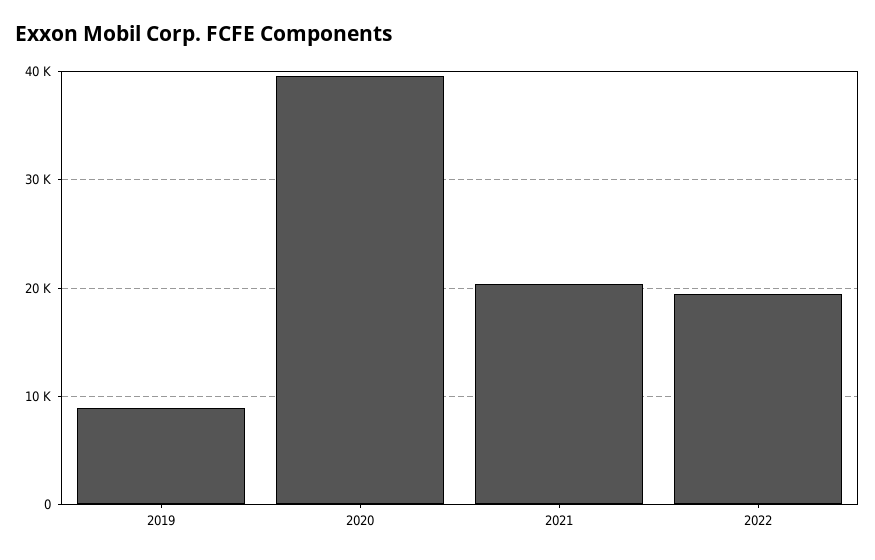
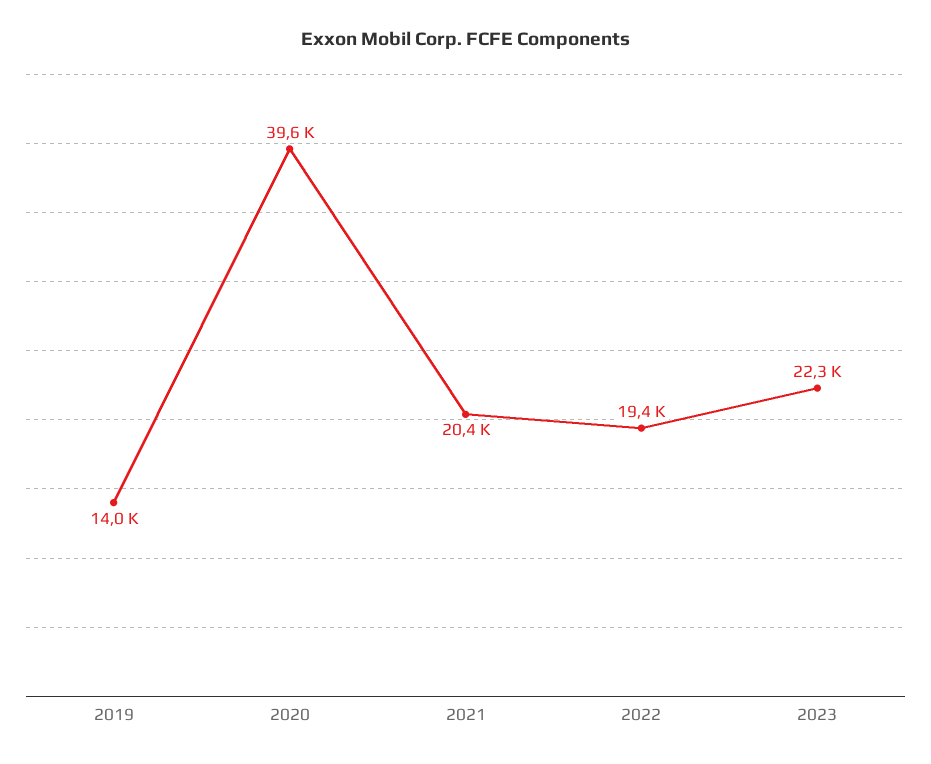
2019: 9000 -> 14000
2023: none -> 22300

